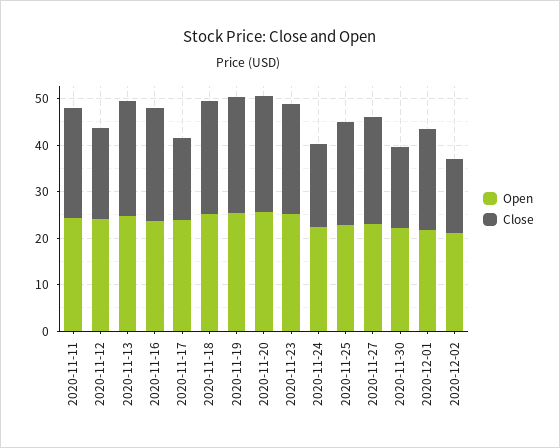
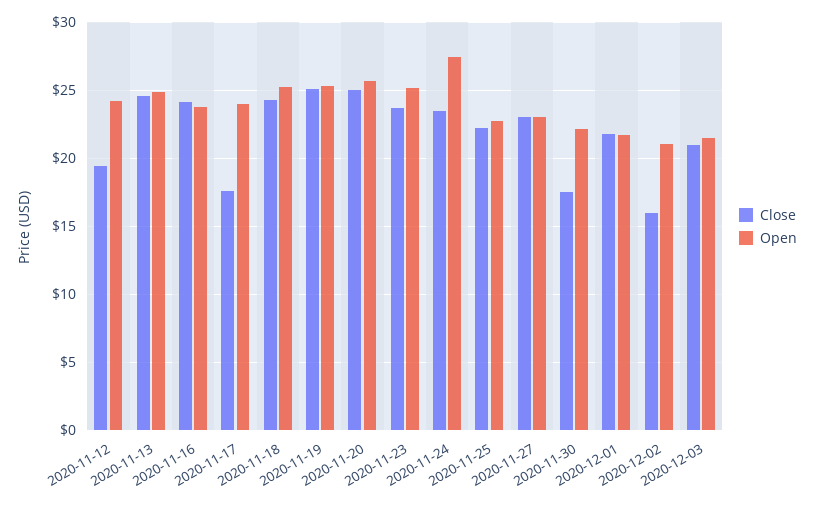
Open, 2020-11-11: 24 -> none
Close, 2020-11-11: 24 -> none
Open, 2020-11-24: 22 -> 27.5
Close, 2020-11-24: 18 -> 23.5
Close, 2020-12-03: none -> 21
Open, 2020-12-03: none -> 21.5

